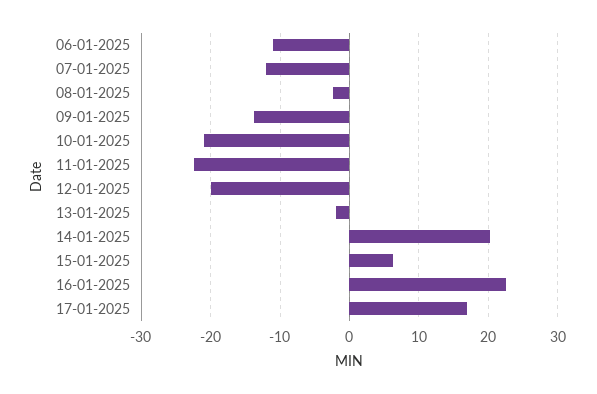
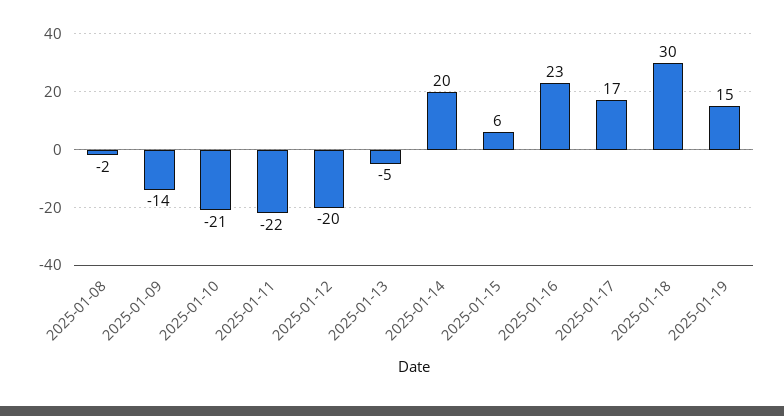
06-01-2025: -11 -> none
07-01-2025: -12 -> none
13-01-2025: -2 -> -5
2025-01-18: none -> 30
2025-01-19: none -> 15

